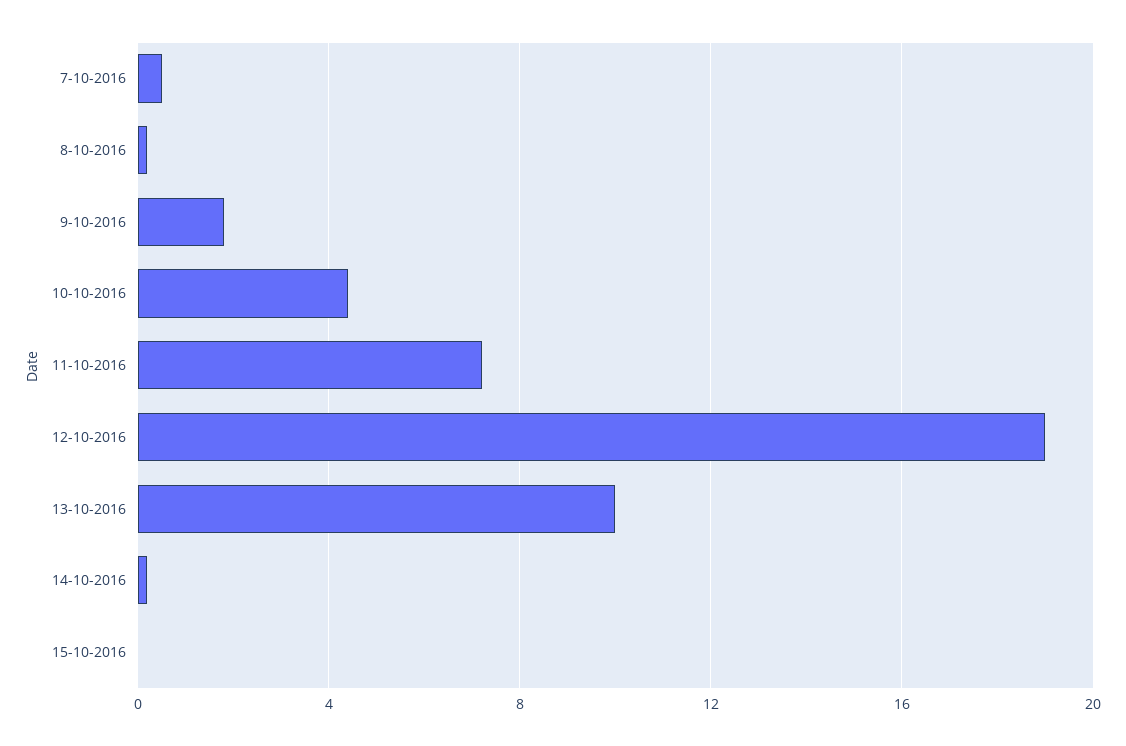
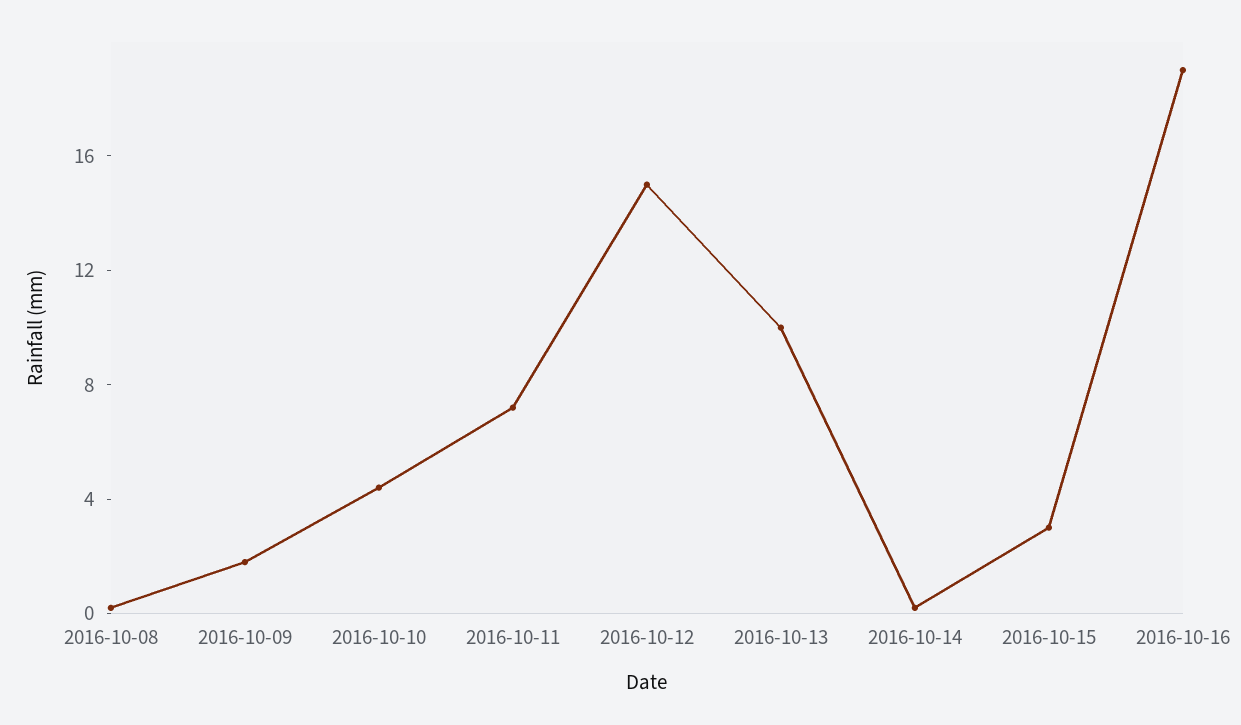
7-10-2016: 0.5 -> none
12-10-2016: 19 -> 15
15-10-2016: 0 -> 3
2016-10-16: none -> 19

